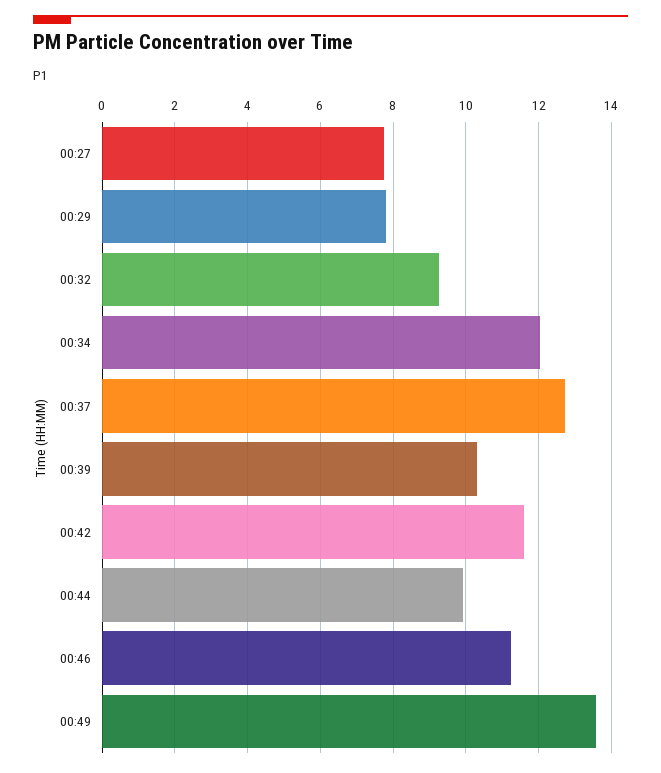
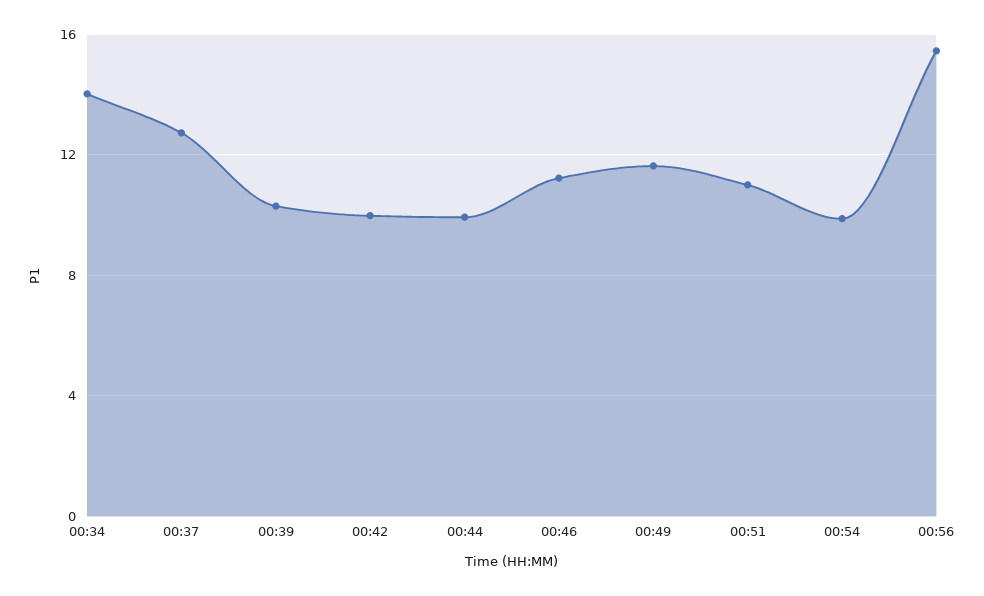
00:27: 7.8 -> none
00:29: 7.8 -> none
00:32: 9.2 -> none
00:34: 12 -> 14
00:42: 11.6 -> 10
00:49: 13.6 -> 11.5
00:51: none -> 11
00:54: none -> 10
00:56: none -> 15.5

